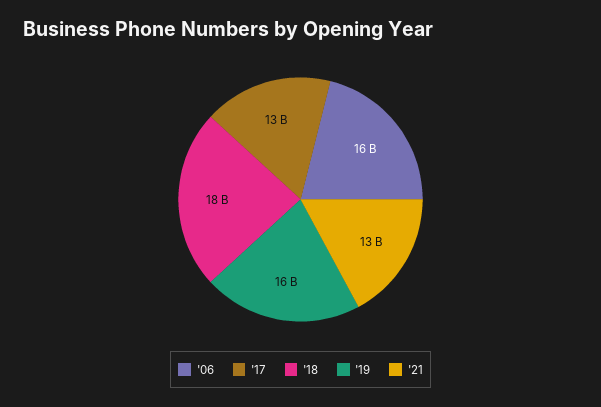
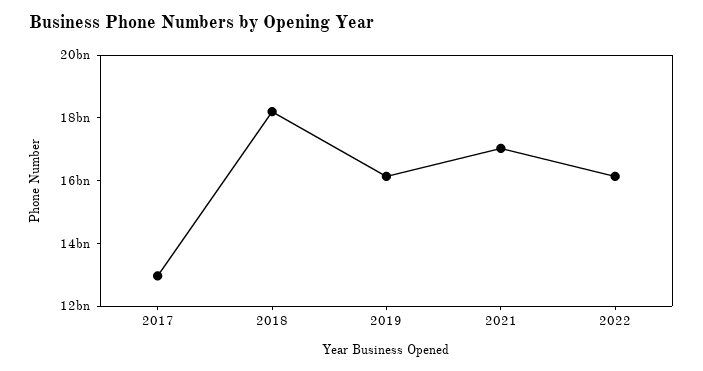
'06: 16000000000 -> none
'21: 13000000000 -> 17000000000
2022: none -> 16000000000

